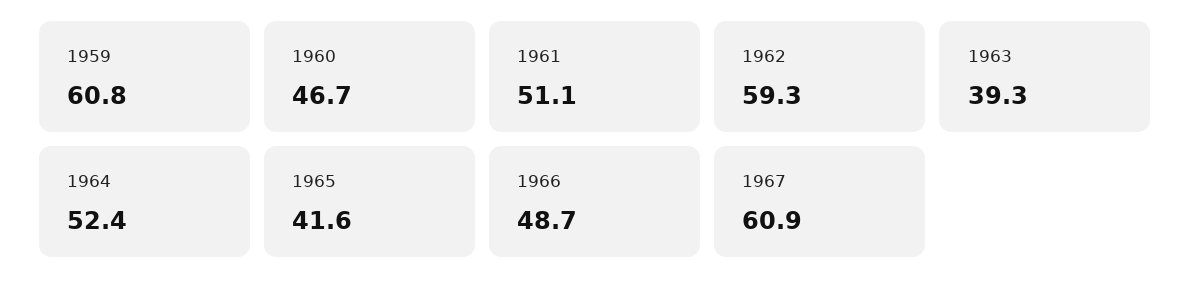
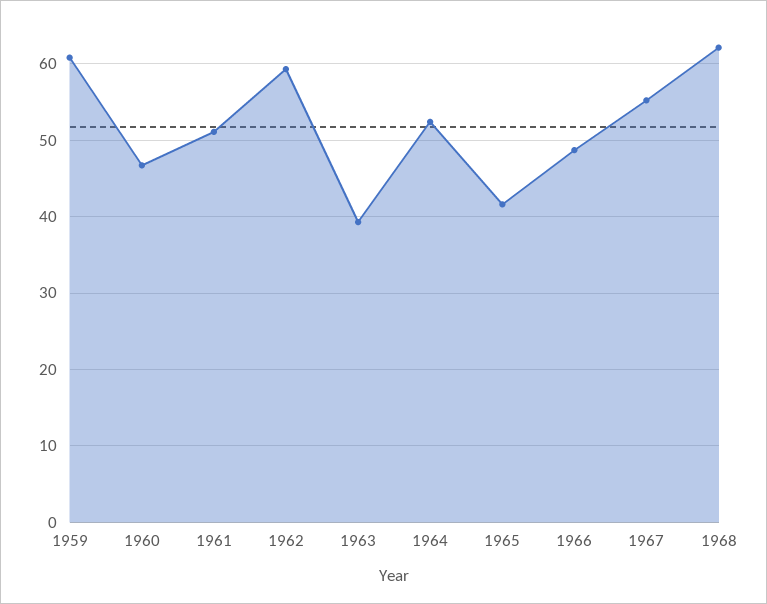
1967: 60.9 -> 55
1968: none -> 62

